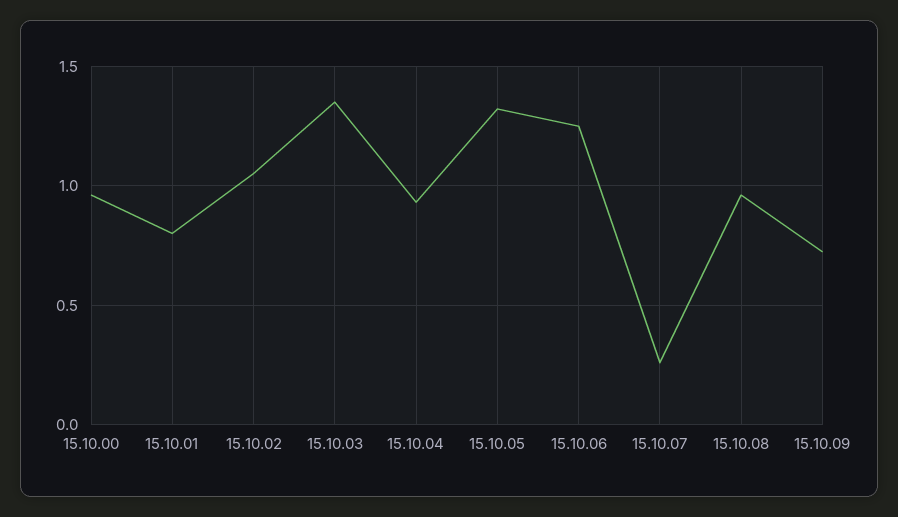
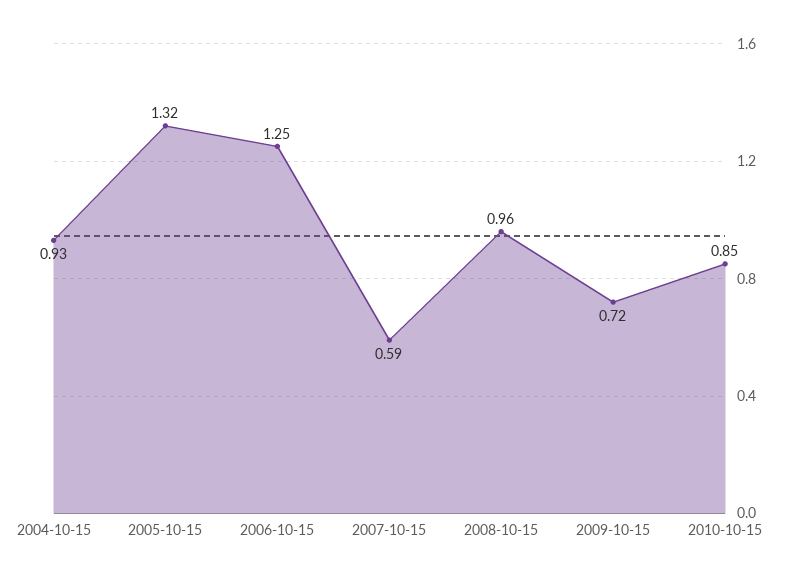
15.10.00: 0.95 -> none
15.10.01: 0.8 -> none
15.10.02: 1.05 -> none
15.10.03: 1.35 -> none
15.10.07: 0.25 -> 0.59
2010-10-15: none -> 0.85

